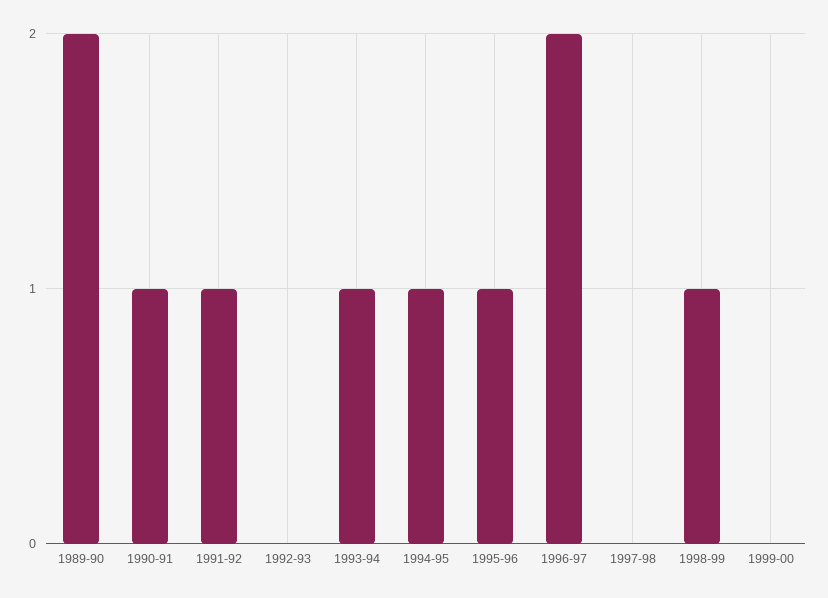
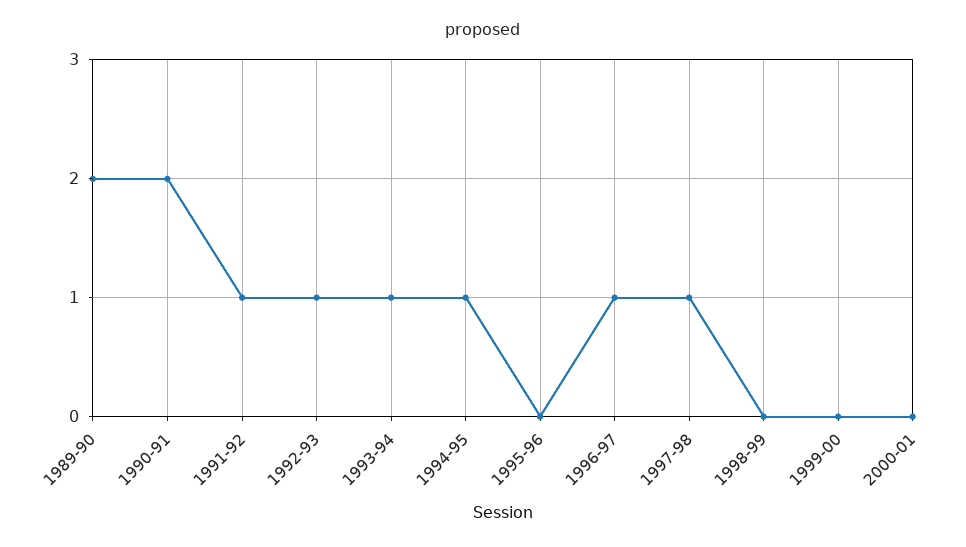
1990-91: 1 -> 2
1992-93: 0 -> 1
1995-96: 1 -> 0
1996-97: 2 -> 1
1997-98: 0 -> 1
1998-99: 1 -> 0
2000-01: none -> 0

